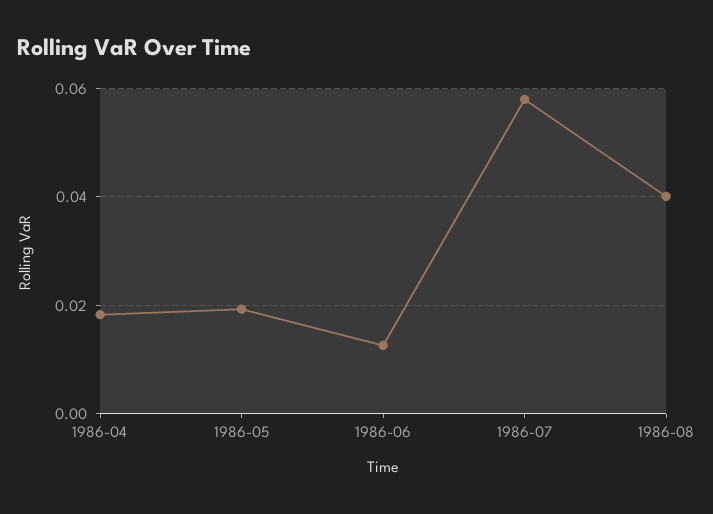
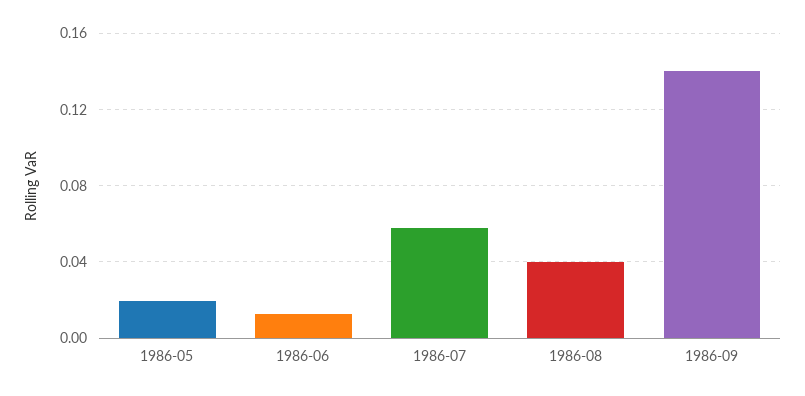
1986-04: 0.018 -> none
1986-09: none -> 0.14

